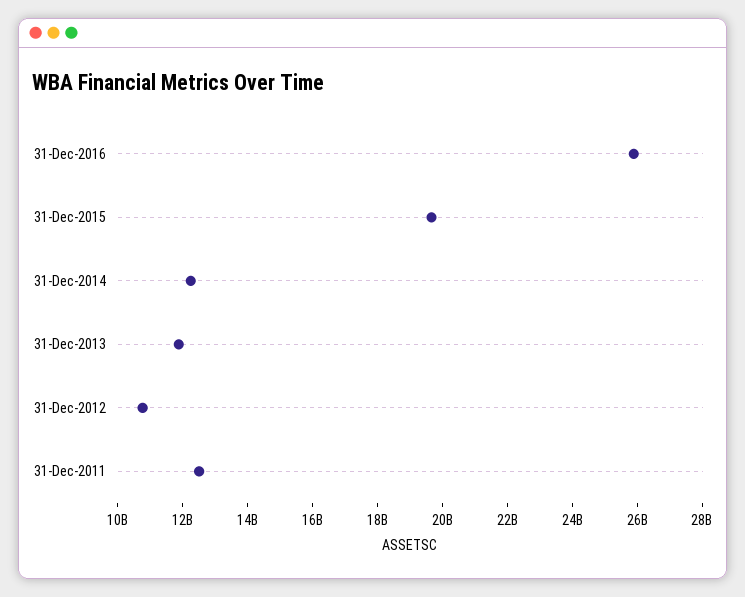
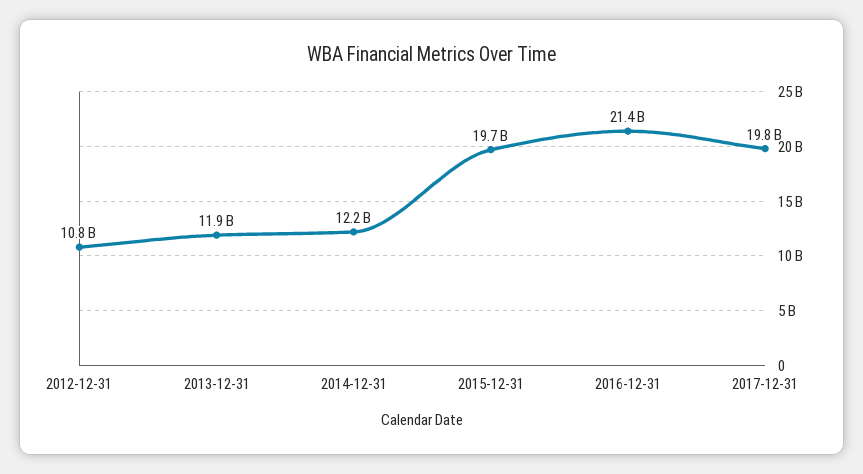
31-Dec-2016: 26000000000 -> 21400000000
31-Dec-2011: 12500000000 -> none
2017-12-31: none -> 19800000000

